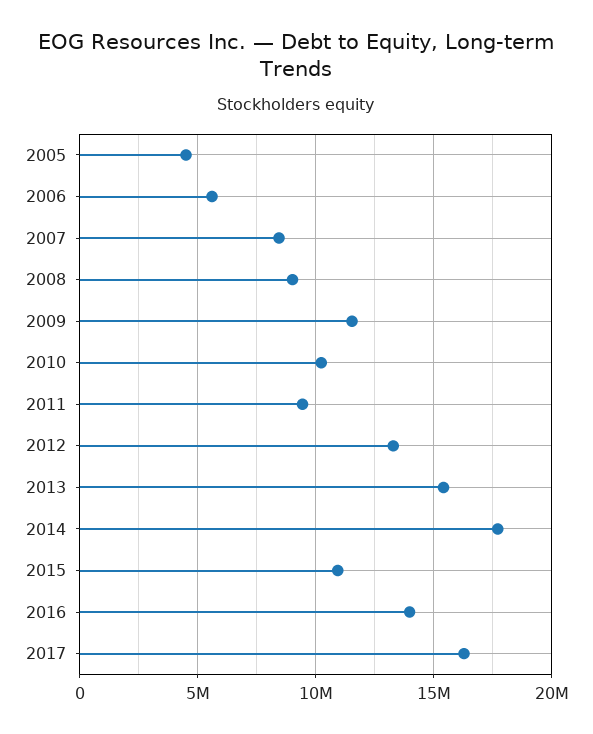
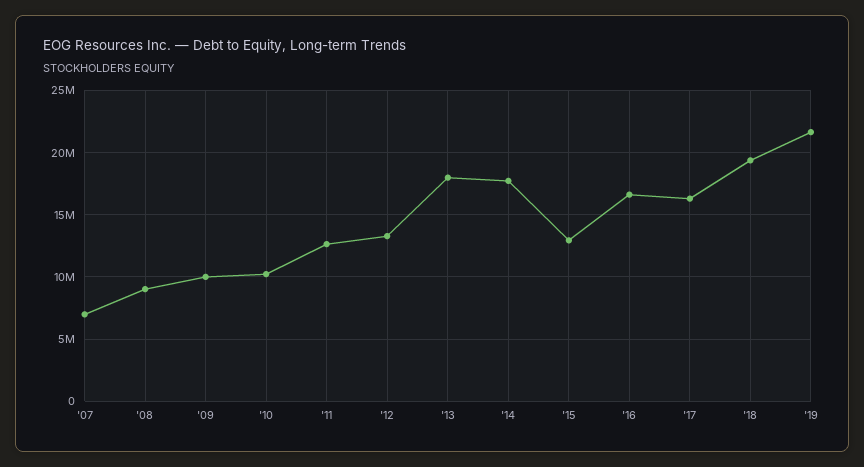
2005: 4500000 -> none
2006: 5500000 -> none
2007: 8500000 -> 7000000
2009: 11500000 -> 10000000
2011: 9500000 -> 12500000
2013: 15500000 -> 18000000
2015: 11000000 -> 13000000
2016: 14000000 -> 16500000
'18: none -> 19500000
'19: none -> 21500000

